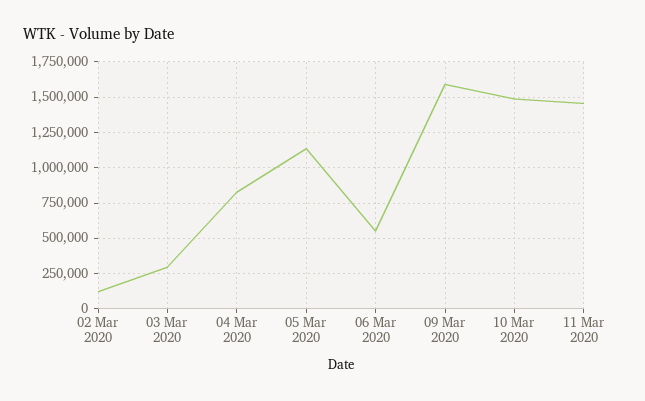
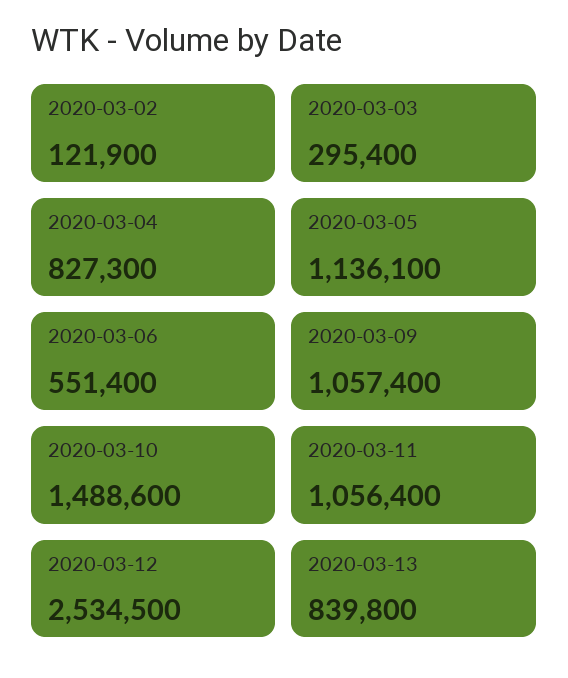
09 Mar 2020: 1600000 -> 1057400
11 Mar 2020: 1450000 -> 1056400
2020-03-12: none -> 2534500
2020-03-13: none -> 839800

